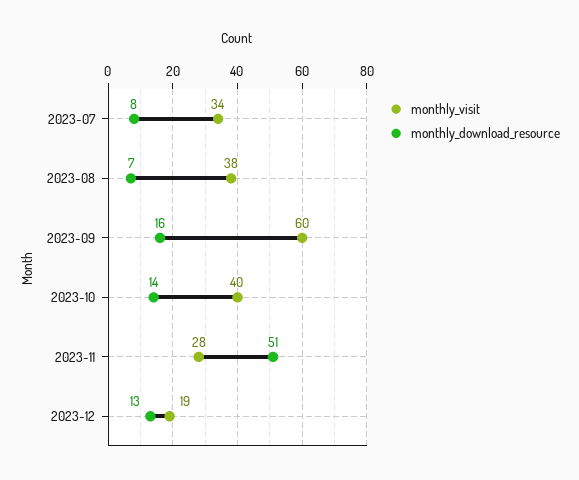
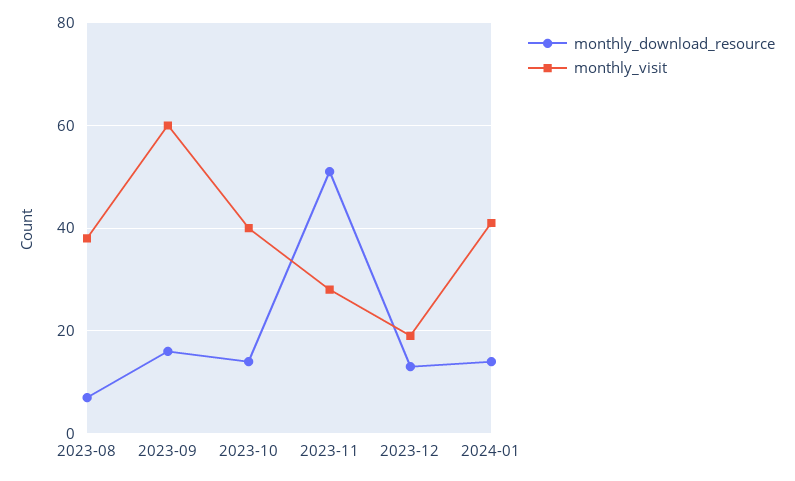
monthly_visit, 2023-07: 34 -> none
monthly_download_resource, 2023-07: 8 -> none
monthly_download_resource, 2024-01: none -> 15
monthly_visit, 2024-01: none -> 40

